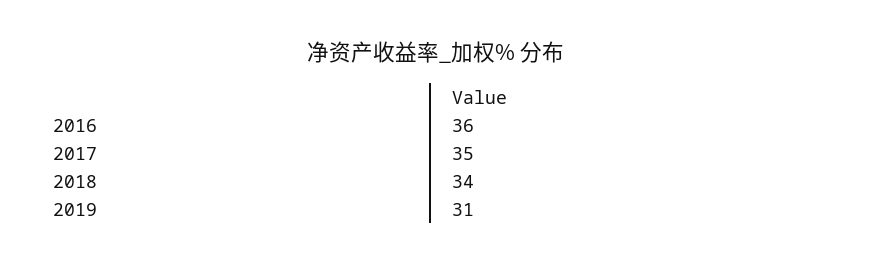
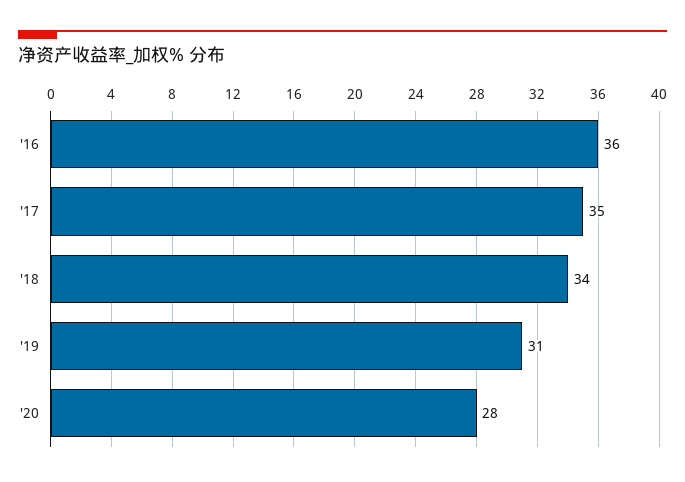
'20: none -> 28

